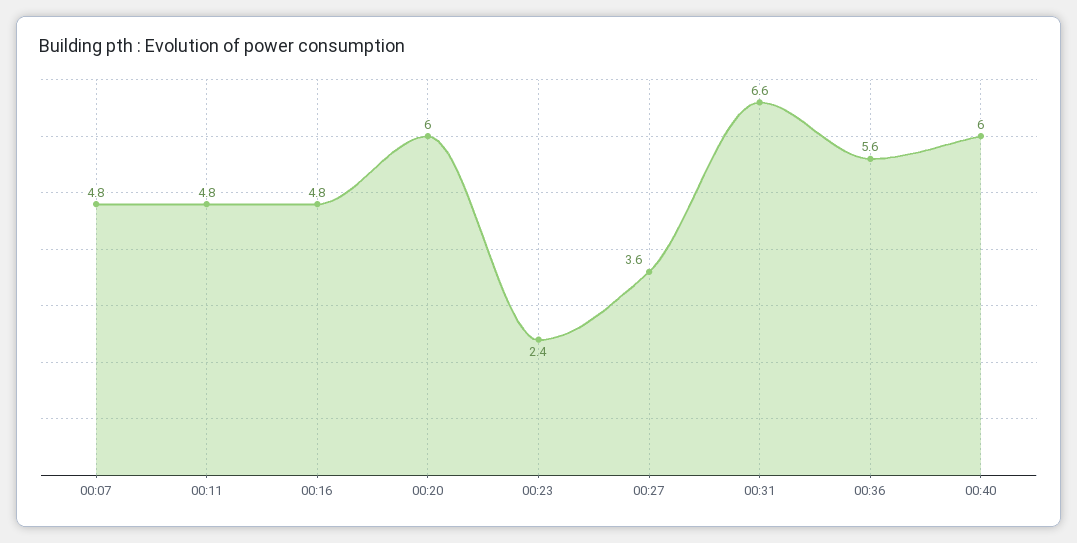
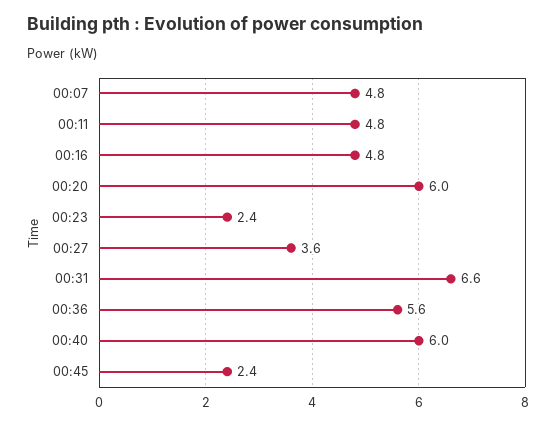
00:45: none -> 2.4

